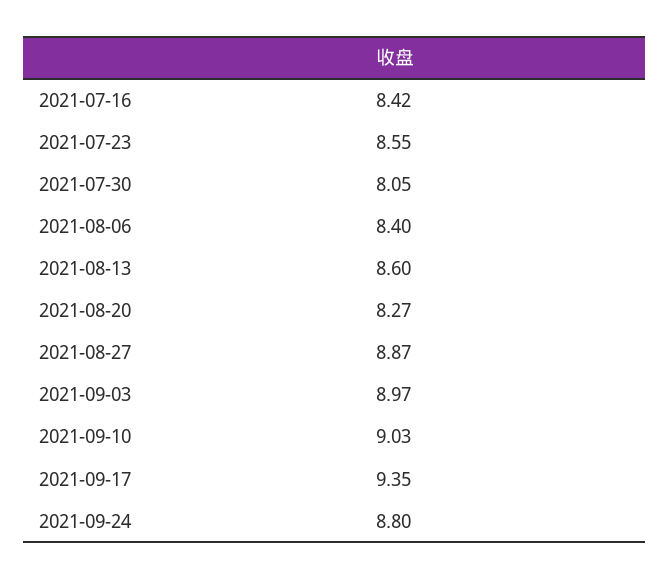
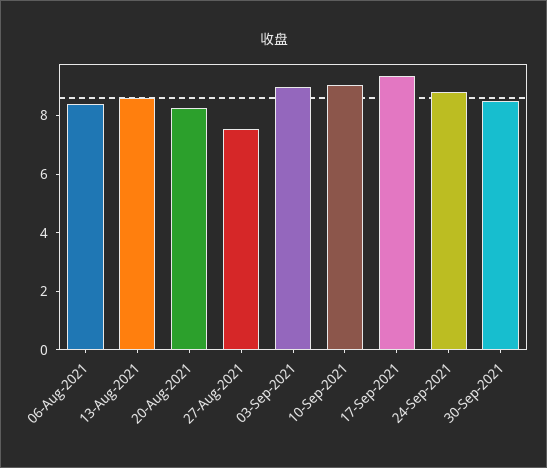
2021-07-16: 8.42 -> none
2021-07-23: 8.55 -> none
2021-07-30: 8.05 -> none
2021-08-27: 8.87 -> 7.5
30-Sep-2021: none -> 8.5

